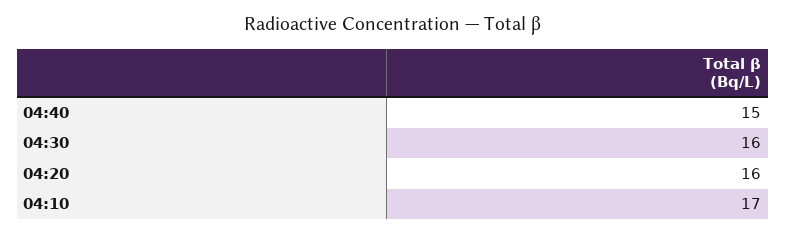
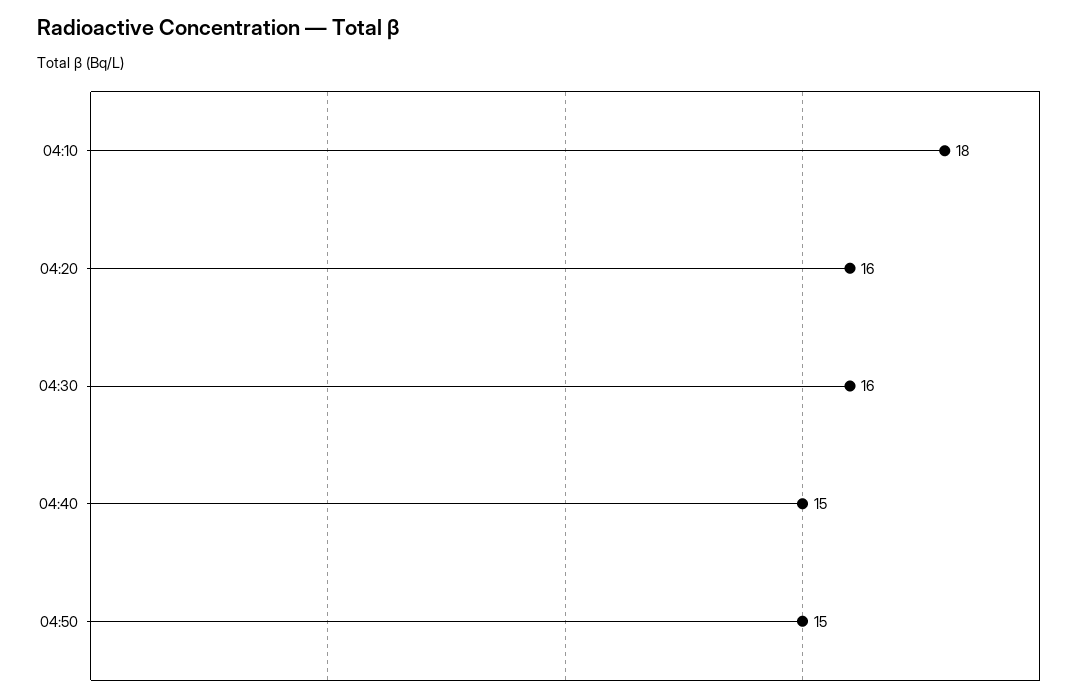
04:10: 17 -> 18
04:50: none -> 15

